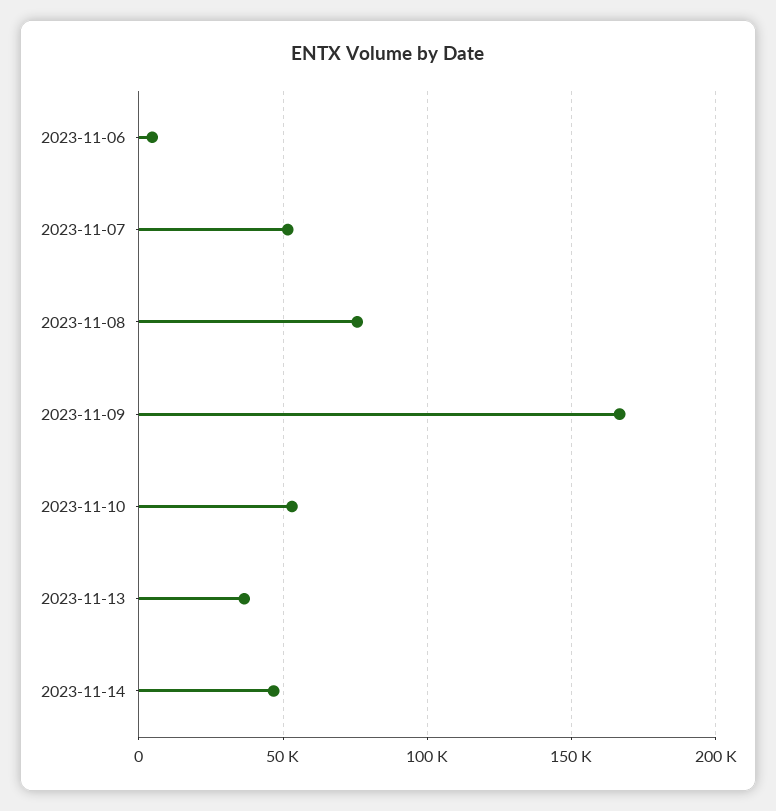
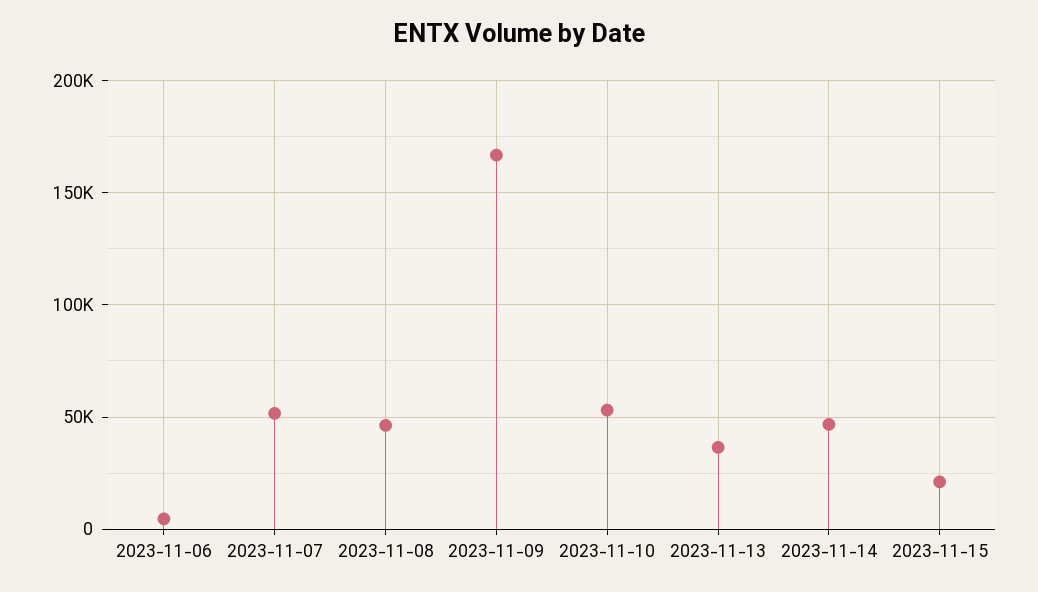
2023-11-08: 75000 -> 45000
2023-11-15: none -> 20000

